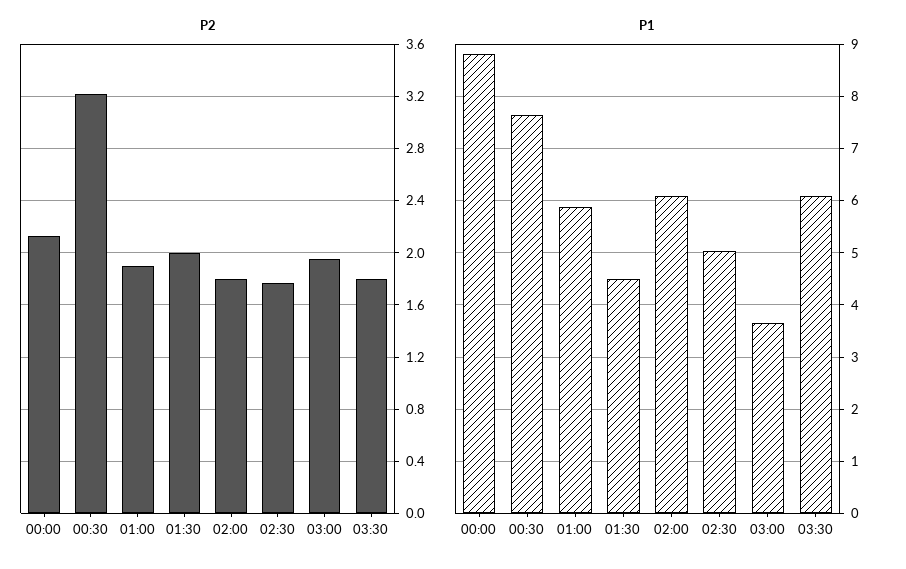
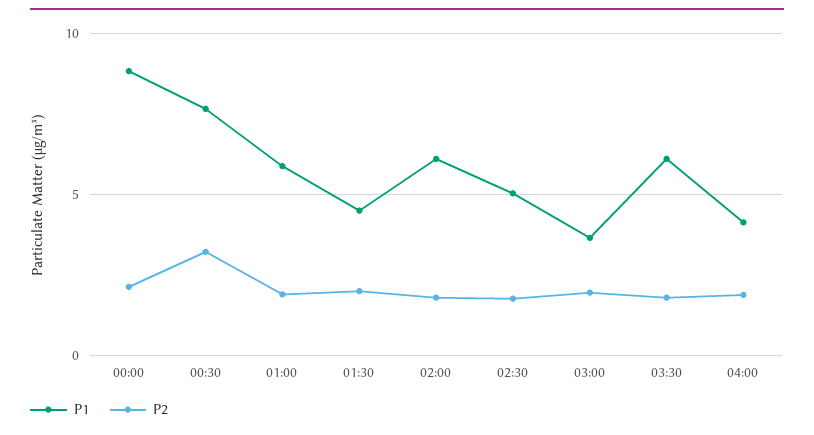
P1, 04:00: none -> 4
P2, 04:00: none -> 2

